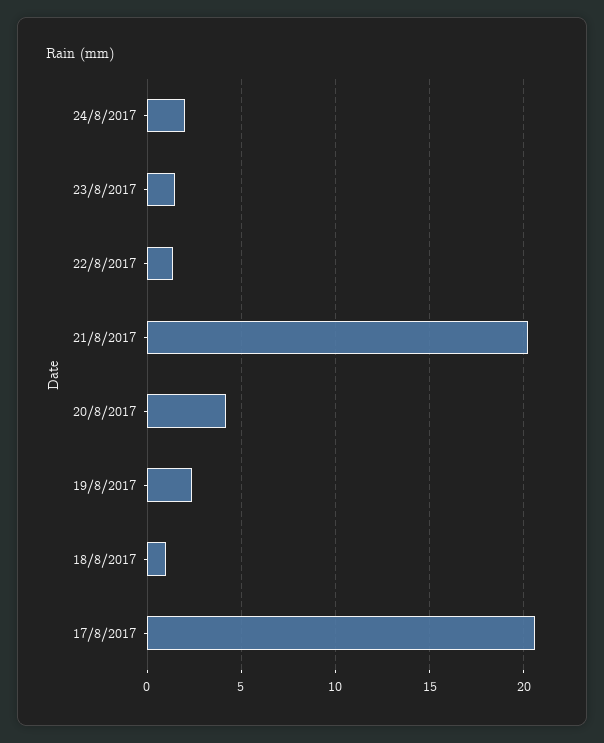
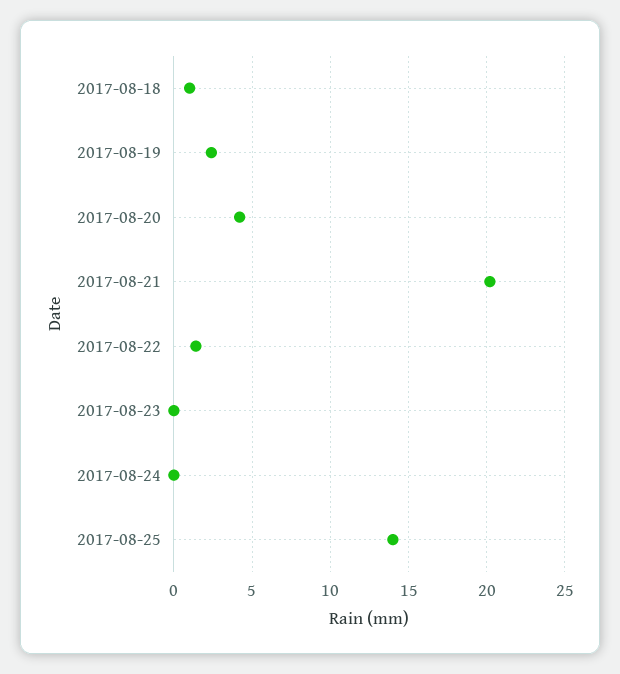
24/8/2017: 2 -> 0
23/8/2017: 1.5 -> 0
17/8/2017: 20.5 -> none
2017-08-25: none -> 14

